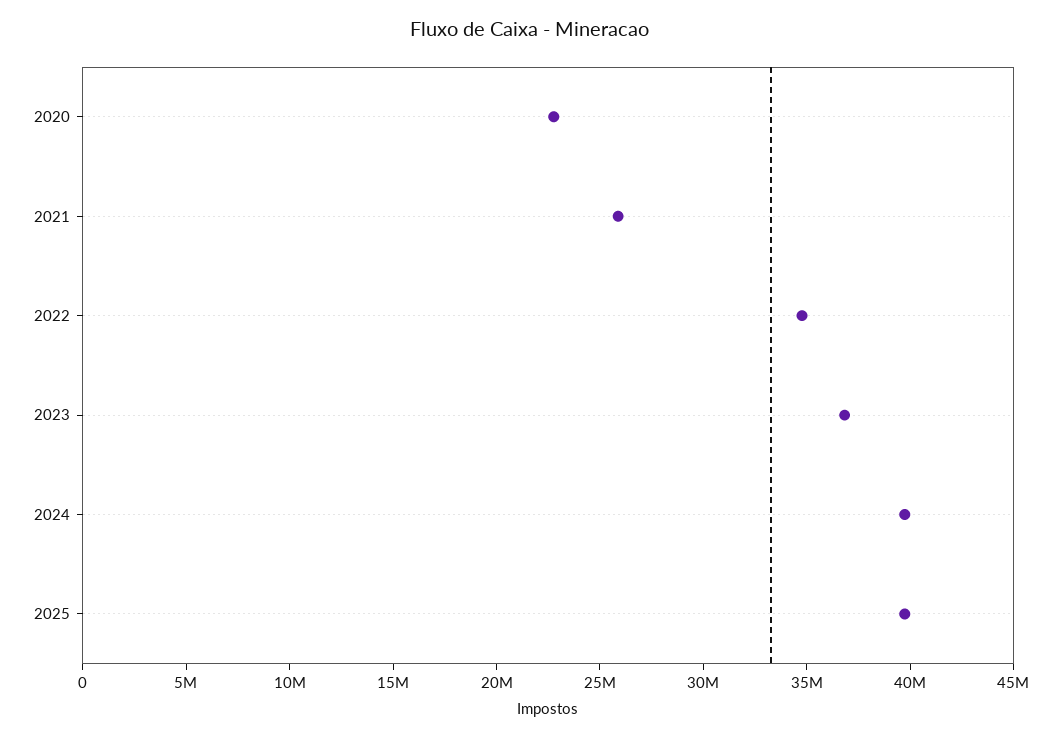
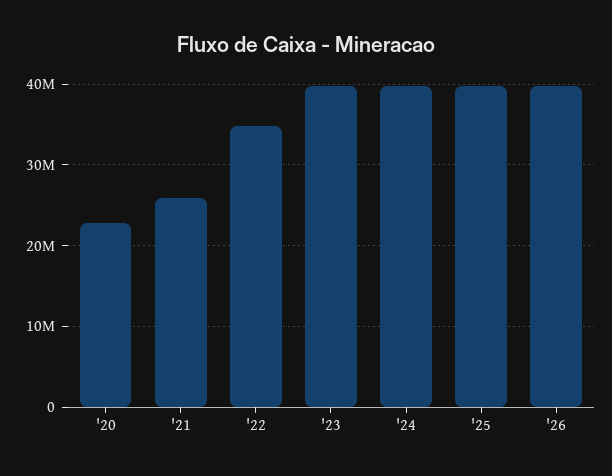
2023: 37000000 -> 40000000
'26: none -> 40000000

